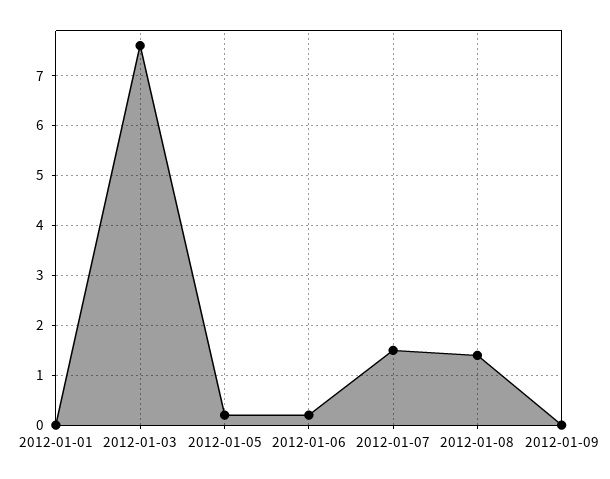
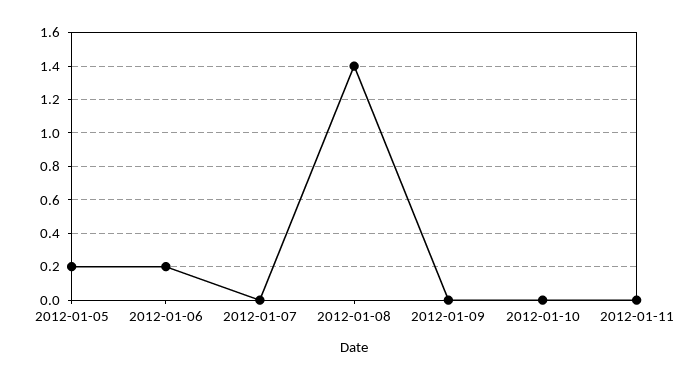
2012-01-01: 0 -> none
2012-01-03: 7.5 -> none
2012-01-07: 1.5 -> 0
2012-01-10: none -> 0
2012-01-11: none -> 0

